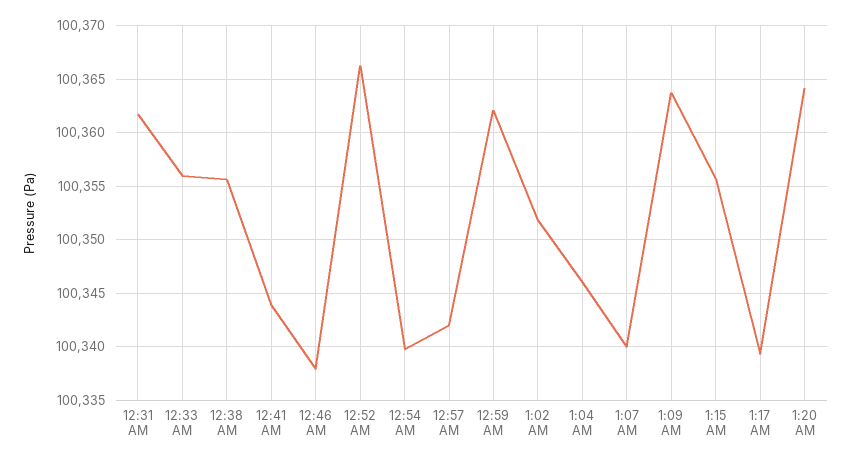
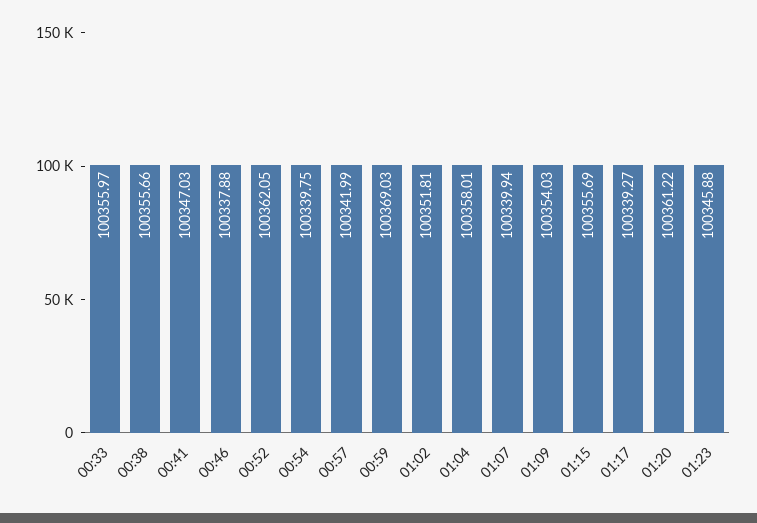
12:31 AM: 100362 -> none
12:41 AM: 100344 -> 100347.03
12:52 AM: 100366 -> 100362.05
12:59 AM: 100362 -> 100369.03
1:04 AM: 100346 -> 100358.01
1:09 AM: 100364 -> 100354.03
1:20 AM: 100364 -> 100361.22
01:23: none -> 100345.88

